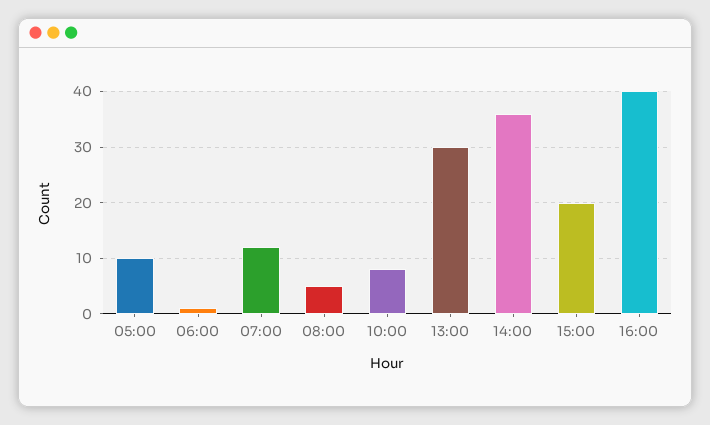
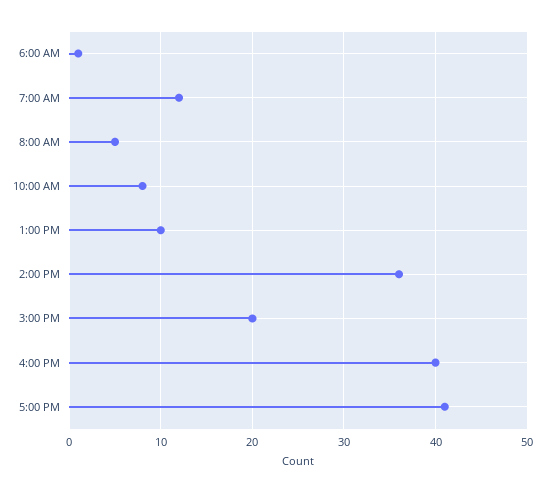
05:00: 10 -> none
13:00: 30 -> 10
5:00 PM: none -> 41

